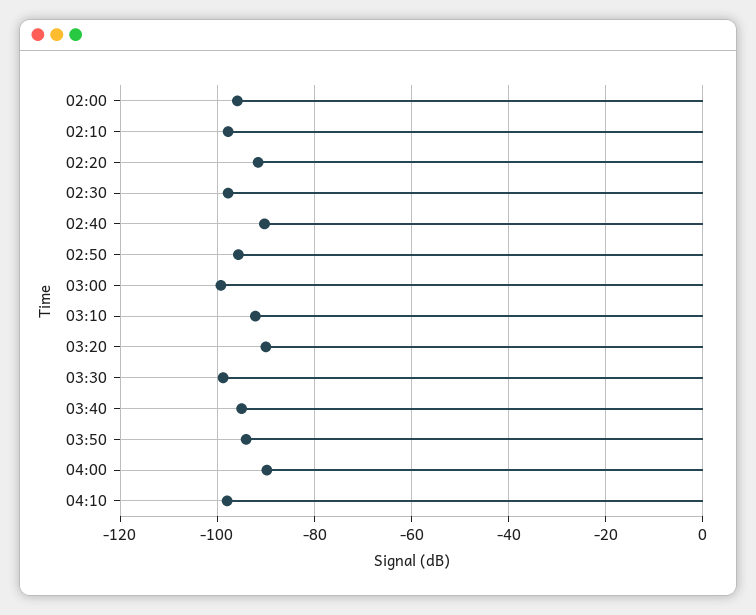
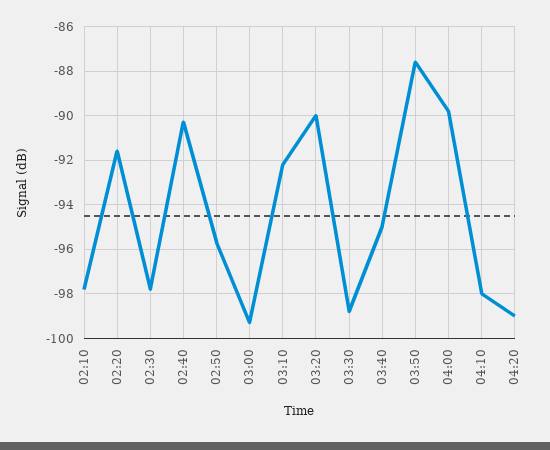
02:00: -96 -> none
03:50: -94 -> -87.5
04:20: none -> -99

